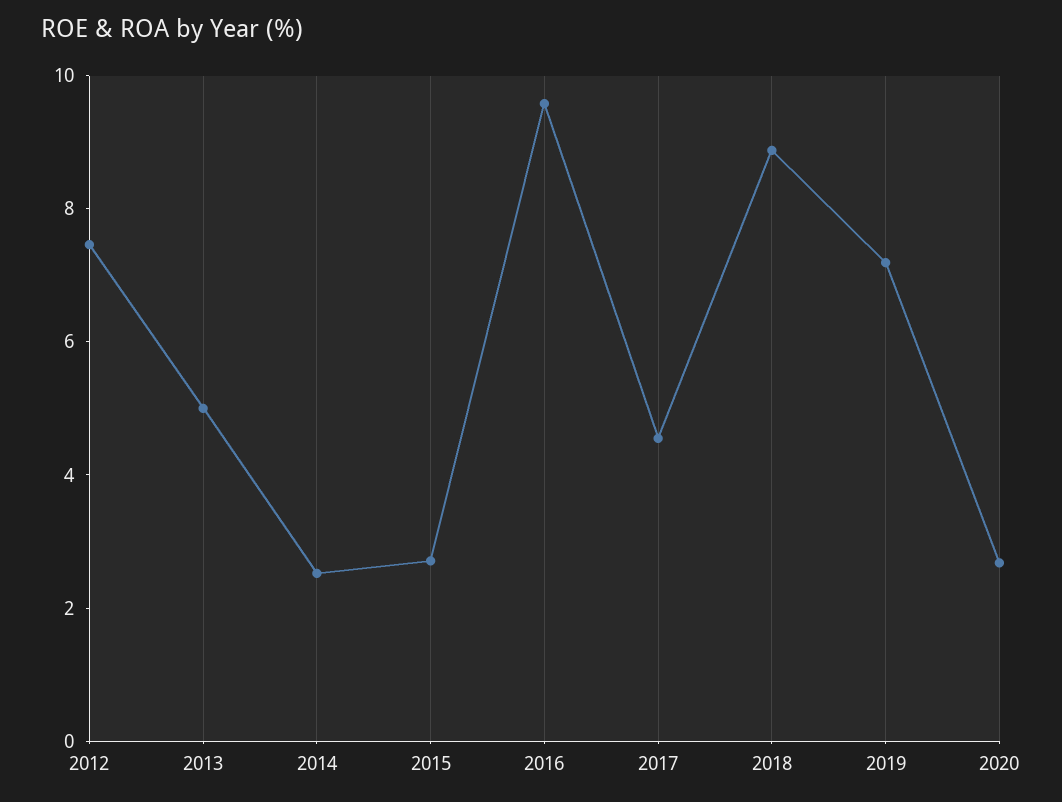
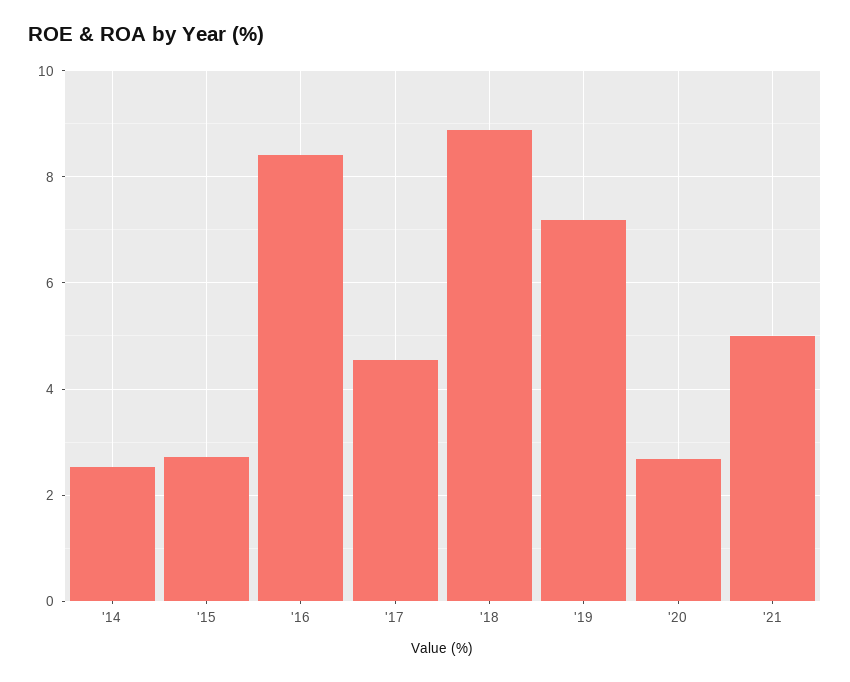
2012: 7.5 -> none
2013: 5 -> none
2016: 9.5 -> 8.4
'21: none -> 5

